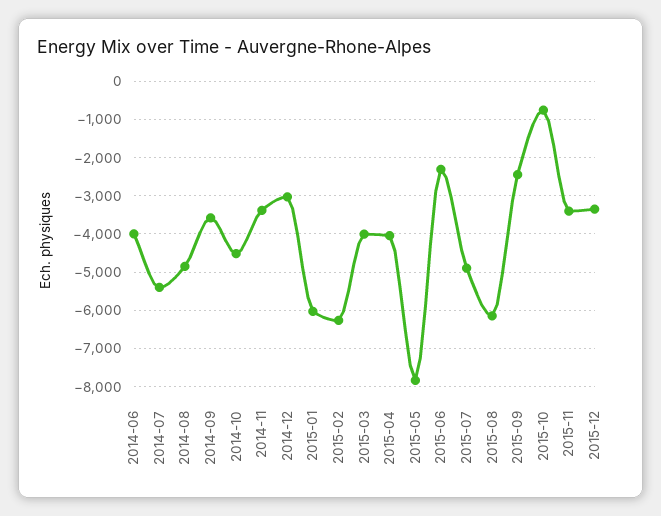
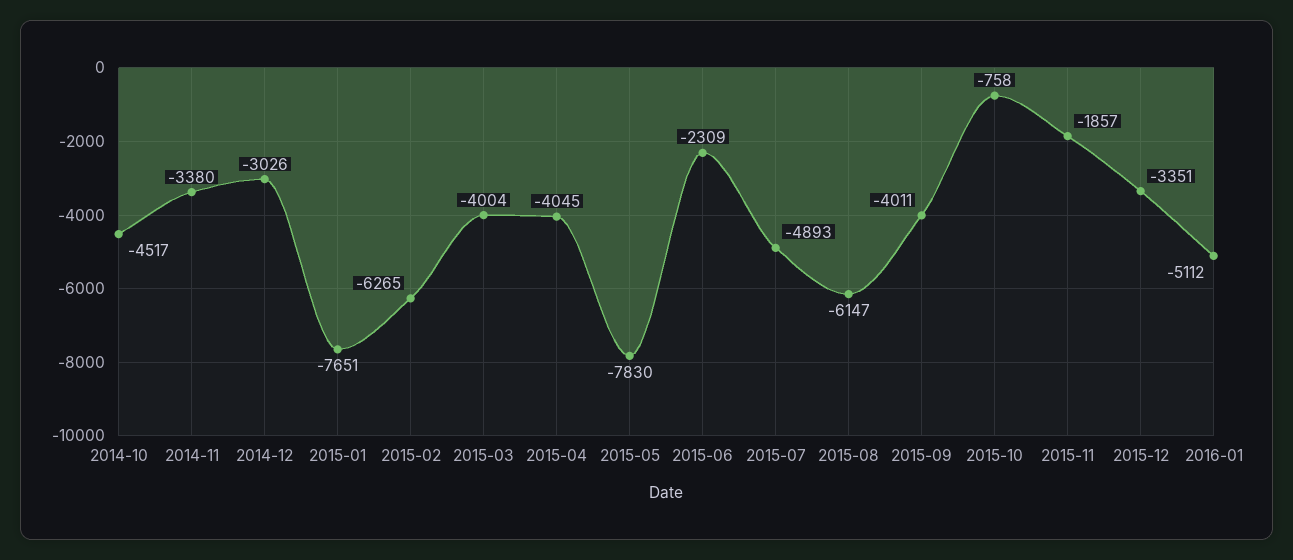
2014-06: -4000 -> none
2014-07: -5400 -> none
2014-08: -4800 -> none
2014-09: -3600 -> none
2015-01: -6000 -> -7651
2015-09: -2400 -> -4011
2015-11: -3400 -> -1857
2016-01: none -> -5112

